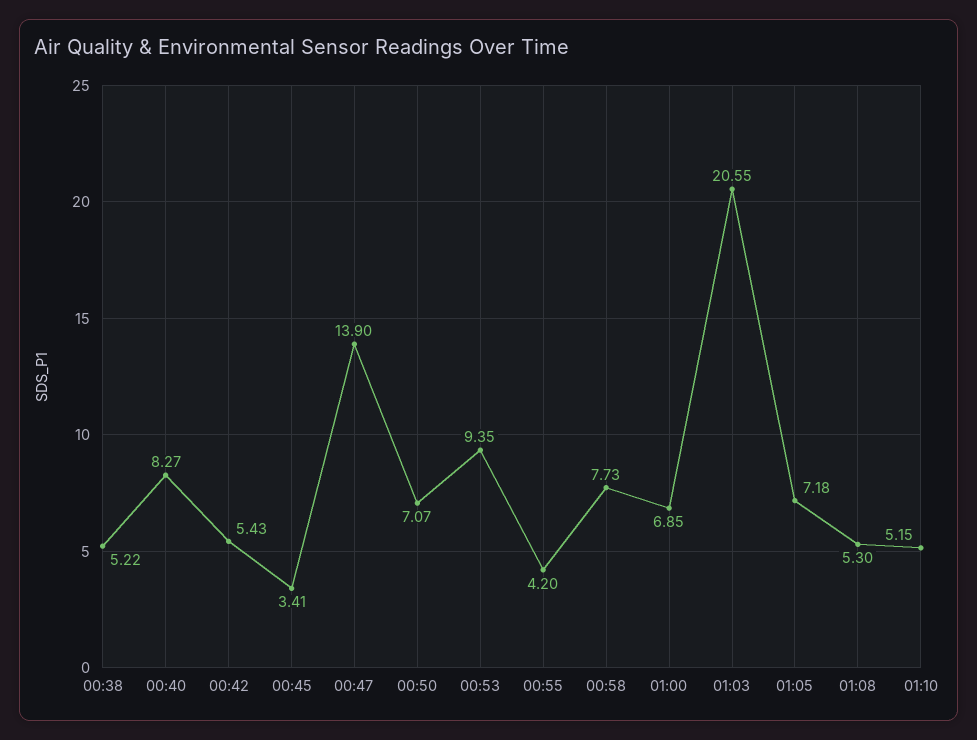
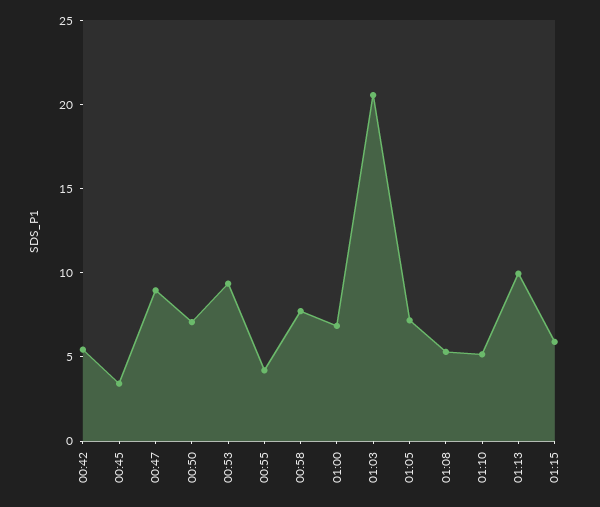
00:38: 5.22 -> none
00:40: 8.27 -> none
00:47: 13.9 -> 9
01:13: none -> 10
01:15: none -> 6

